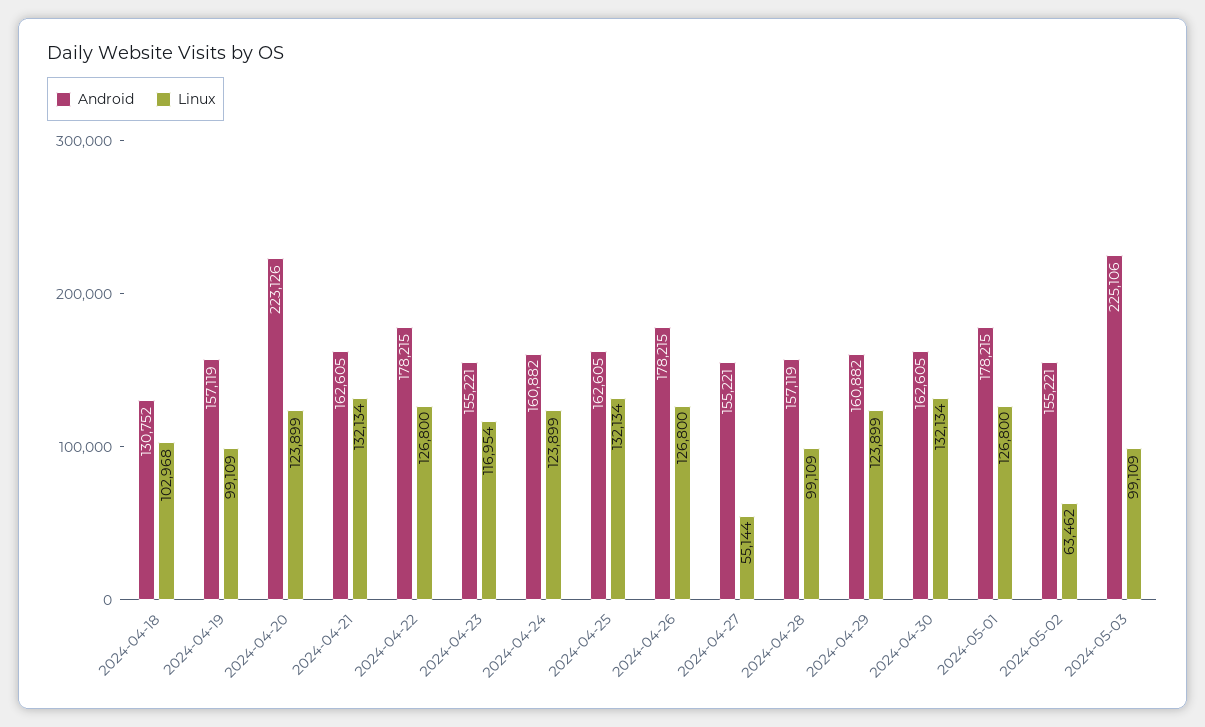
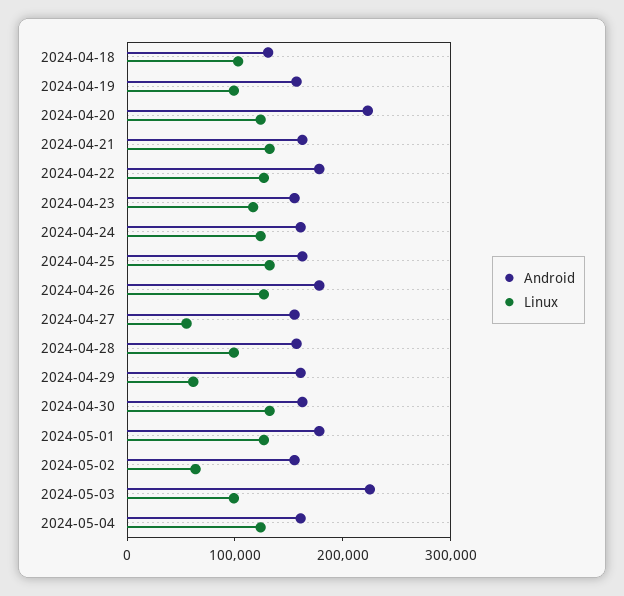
Linux, 2024-04-29: 123899 -> 60000
Android, 2024-05-04: none -> 160000
Linux, 2024-05-04: none -> 120000

